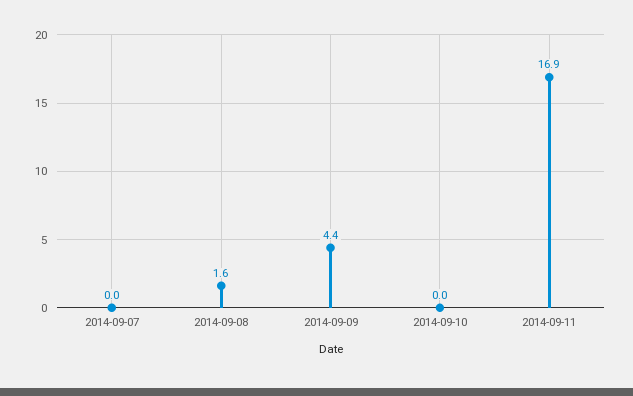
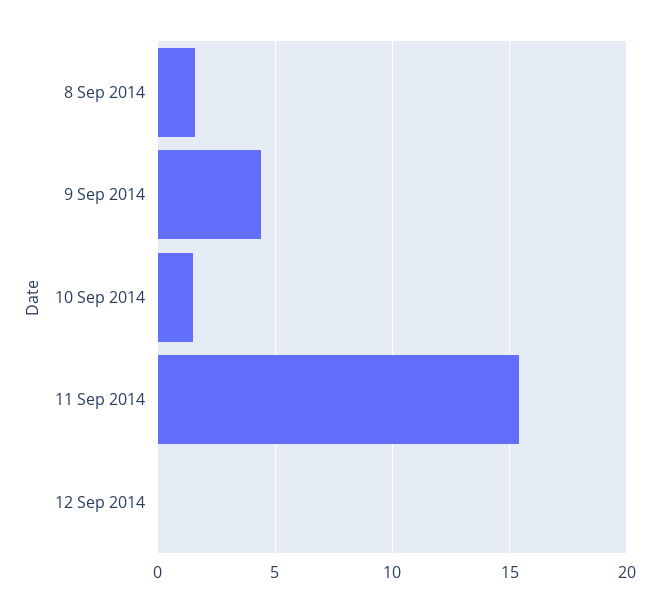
2014-09-07: 0 -> none
2014-09-10: 0 -> 1.5
2014-09-11: 16.9 -> 15.5
12 Sep 2014: none -> 0

